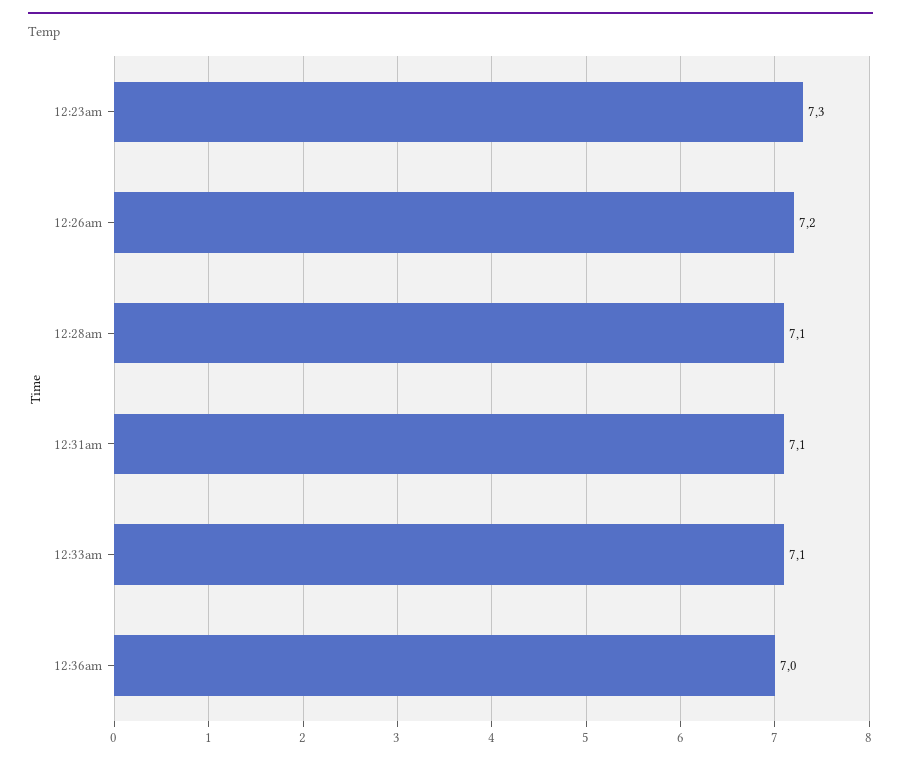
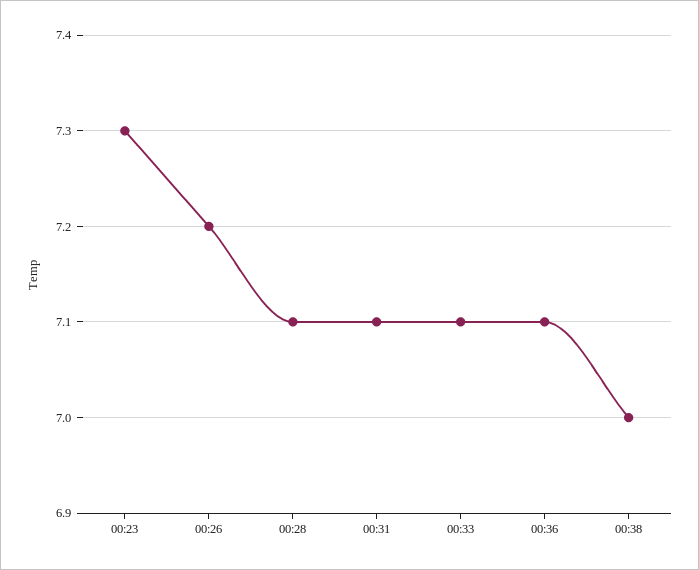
12:36am: 7 -> 7.1
00:38: none -> 7

